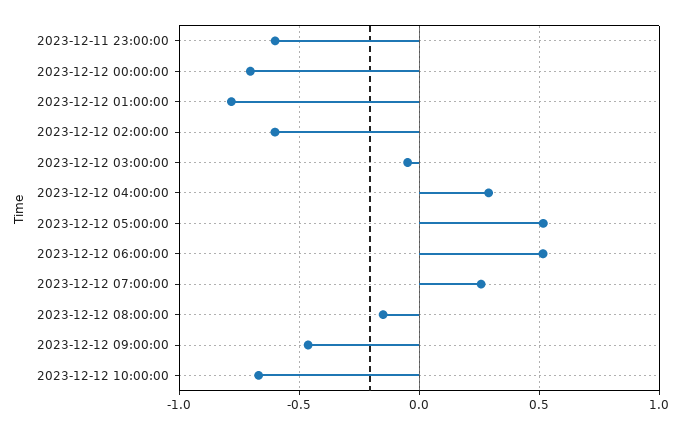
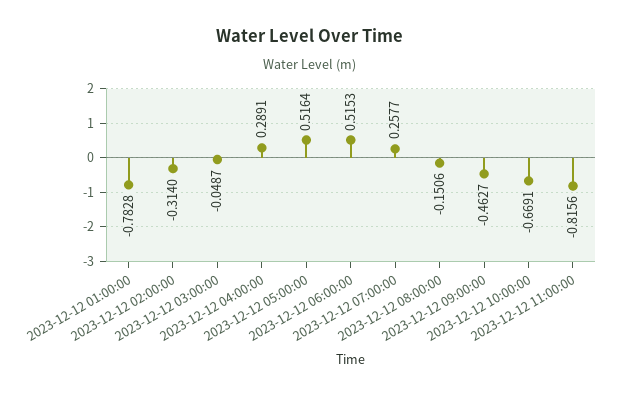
2023-12-11 23:00:00: -0.6 -> none
2023-12-12 00:00:00: -0.7 -> none
2023-12-12 02:00:00: -0.6 -> -0.314
2023-12-12 11:00:00: none -> -0.8156

